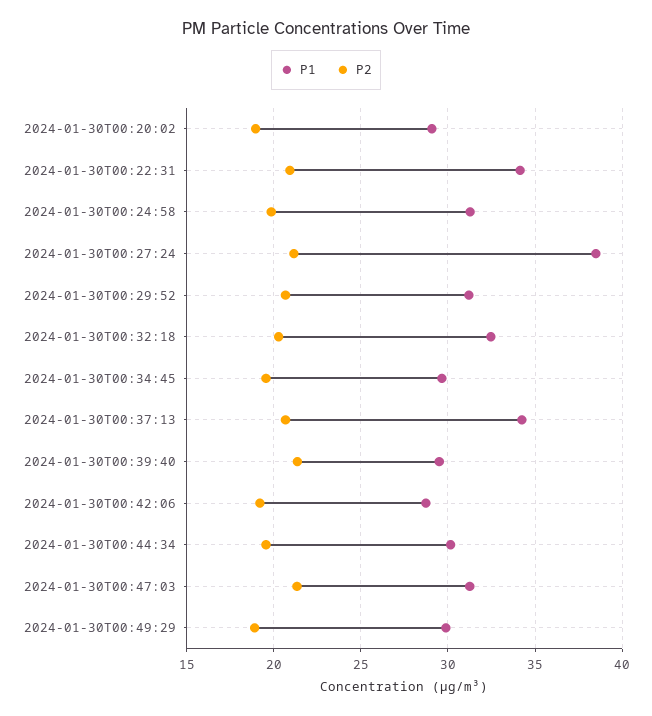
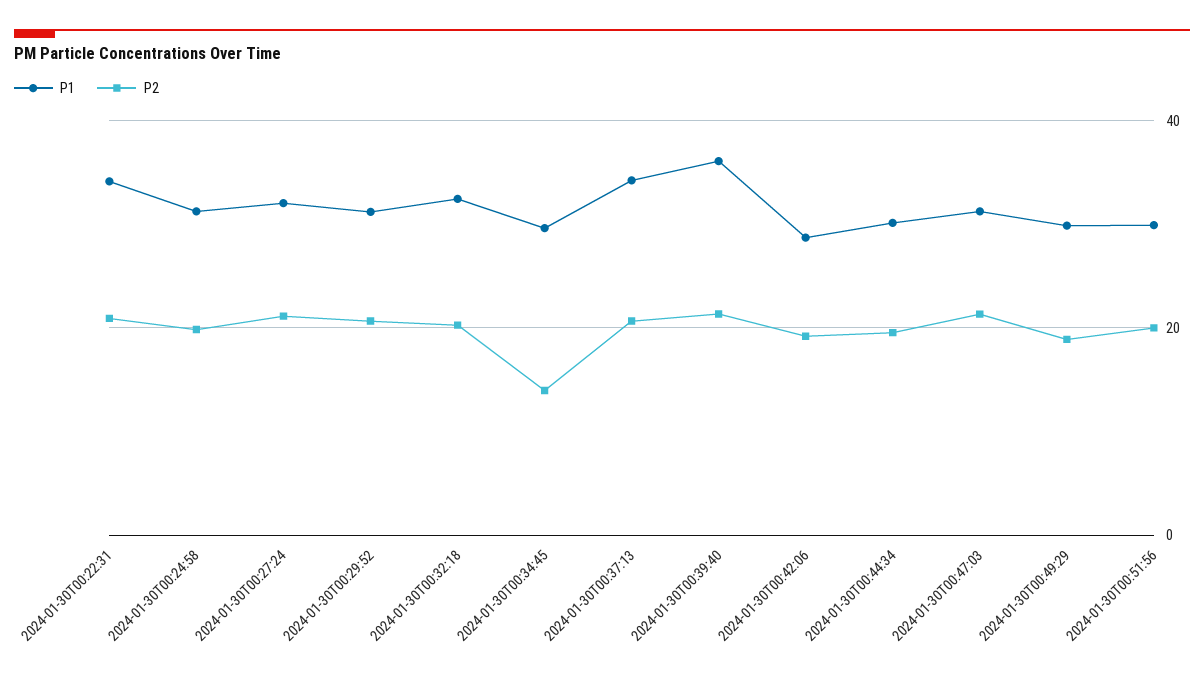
P1, 2024-01-30T00:20:02: 29 -> none
P2, 2024-01-30T00:20:02: 19 -> none
P1, 2024-01-30T00:27:24: 38.5 -> 32
P2, 2024-01-30T00:34:45: 19.5 -> 14
P1, 2024-01-30T00:39:40: 29.5 -> 36
P1, 2024-01-30T00:51:56: none -> 30
P2, 2024-01-30T00:51:56: none -> 20

